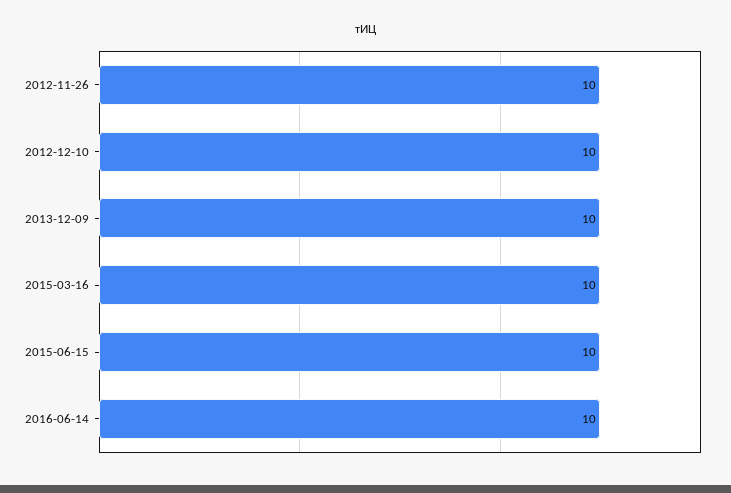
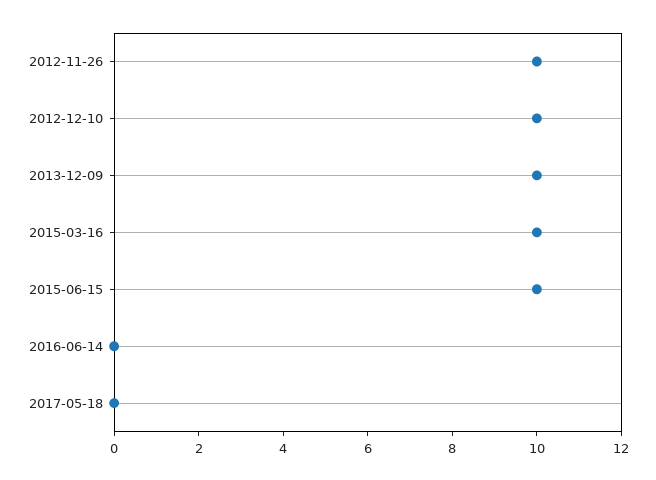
2016-06-14: 10 -> 0
2017-05-18: none -> 0

